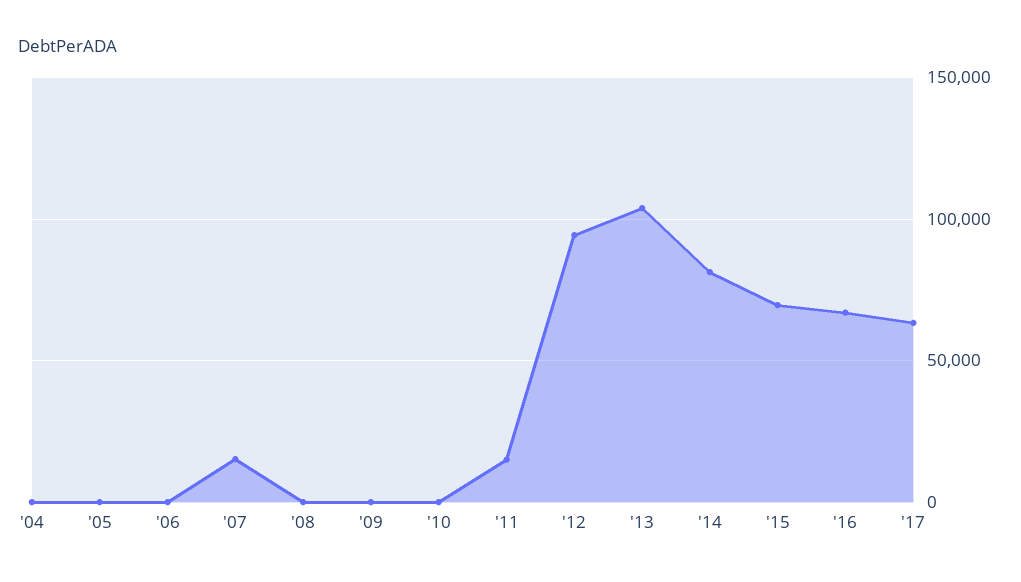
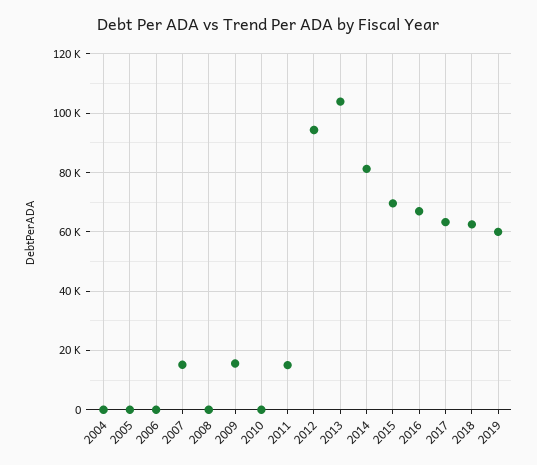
'09: 0 -> 15000
2018: none -> 62500
2019: none -> 60000

